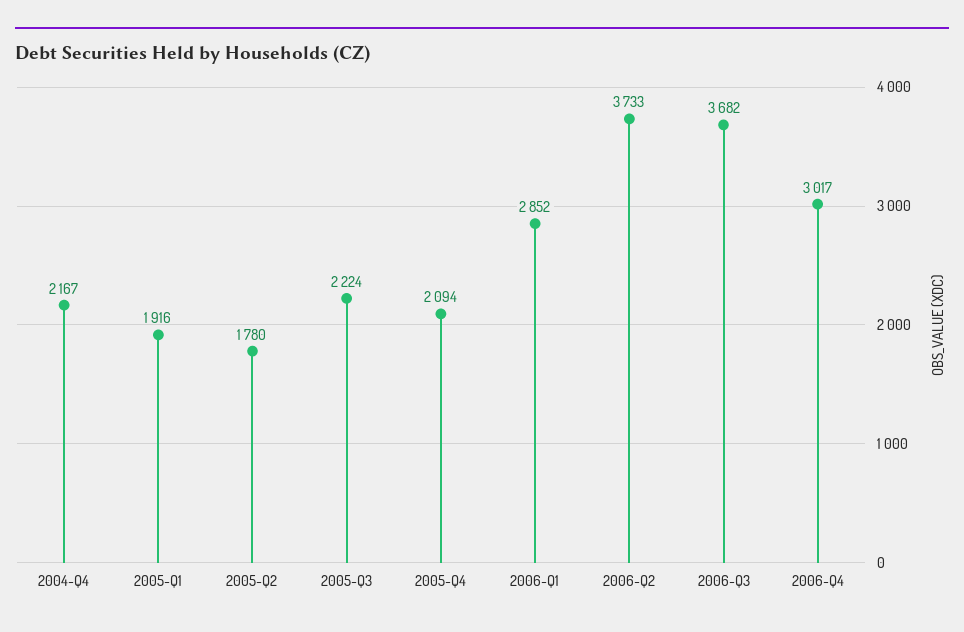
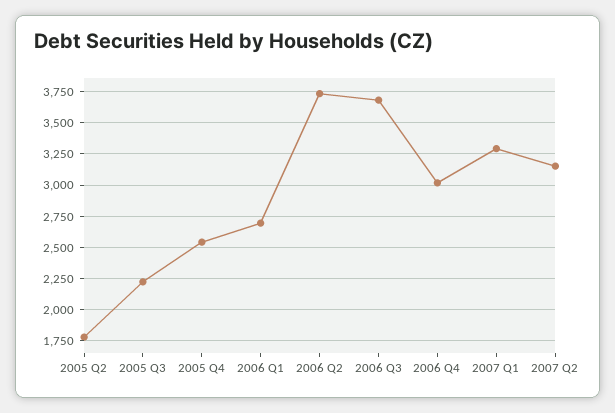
2004-Q4: 2167 -> none
2005-Q1: 1916 -> none
2005-Q4: 2094 -> 2550
2006-Q1: 2852 -> 2700
2007 Q1: none -> 3300
2007 Q2: none -> 3150

